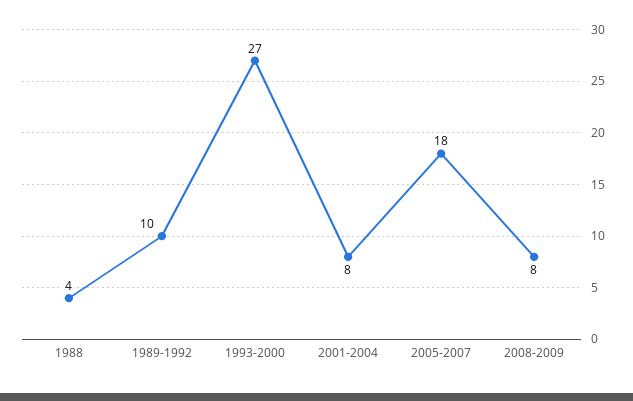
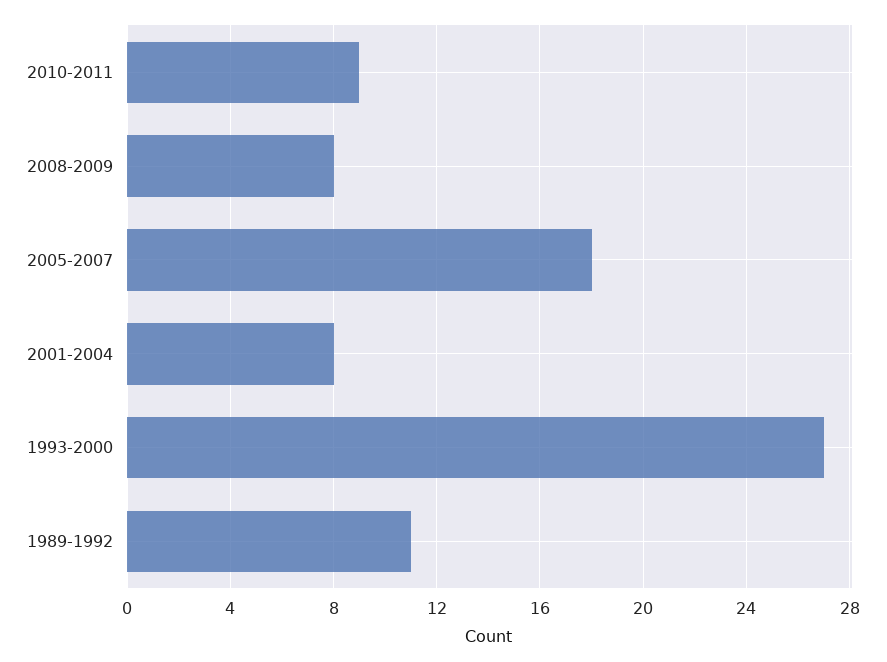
1988: 4 -> none
1989-1992: 10 -> 11
2010-2011: none -> 9

